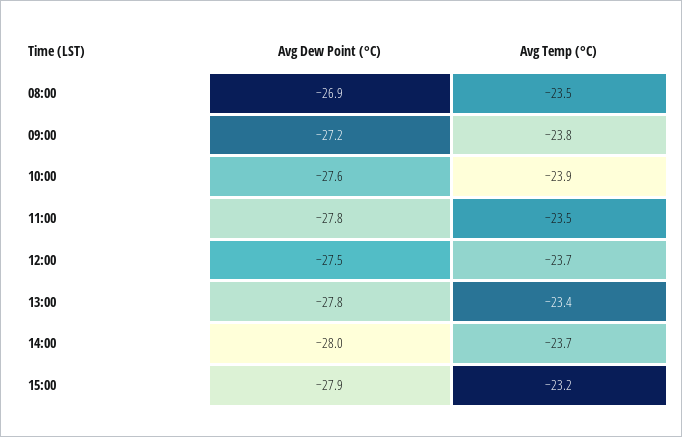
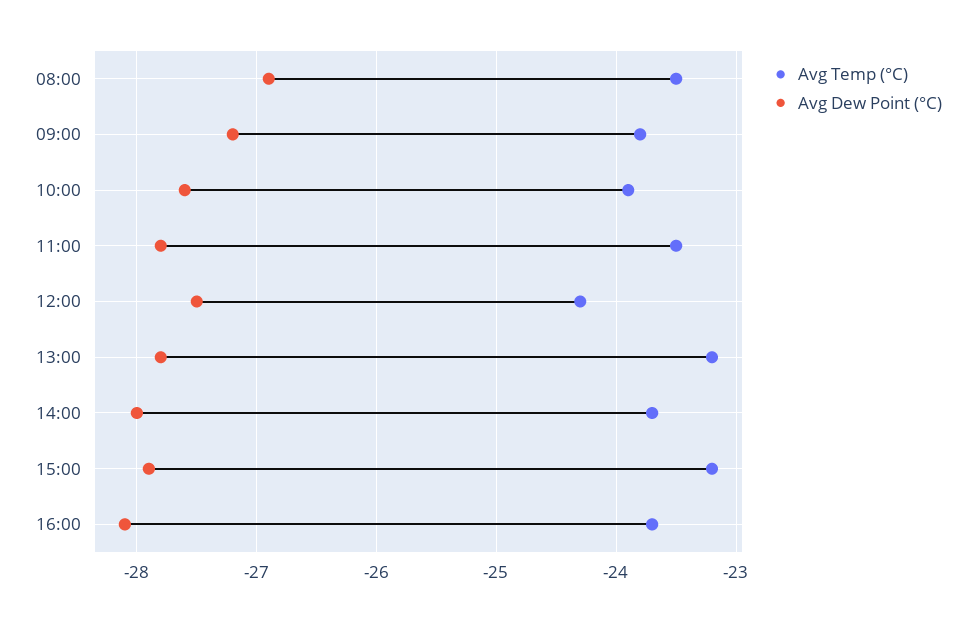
Avg Temp (°C), 12:00: -23.7 -> -24.3
Avg Temp (°C), 13:00: -23.4 -> -23.2
Avg Temp (°C), 16:00: none -> -23.7
Avg Dew Point (°C), 16:00: none -> -28.1

